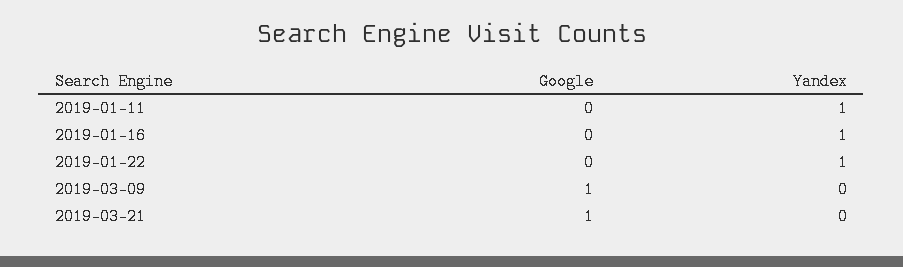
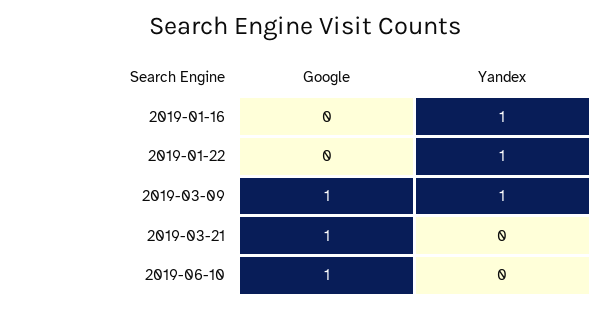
Google, 2019-01-11: 0 -> none
Yandex, 2019-01-11: 1 -> none
Yandex, 2019-03-09: 0 -> 1
Google, 2019-06-10: none -> 1
Yandex, 2019-06-10: none -> 0

